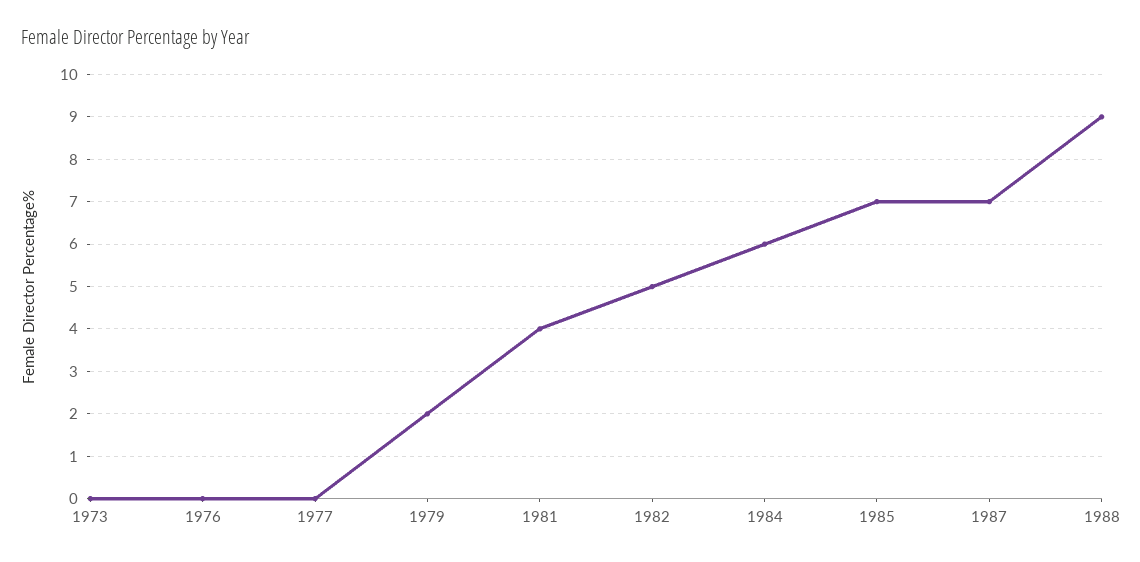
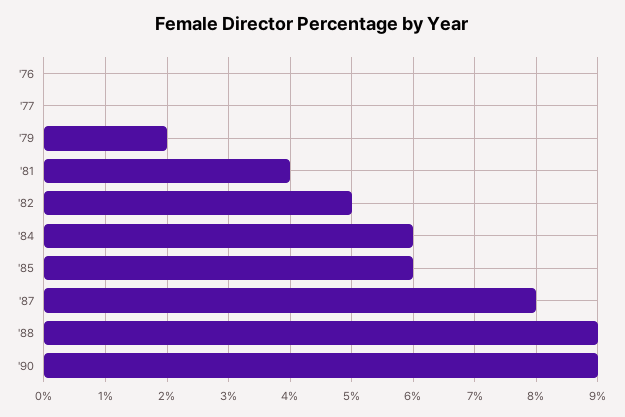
1973: 0 -> none
1985: 7 -> 6
1987: 7 -> 8
'90: none -> 9

